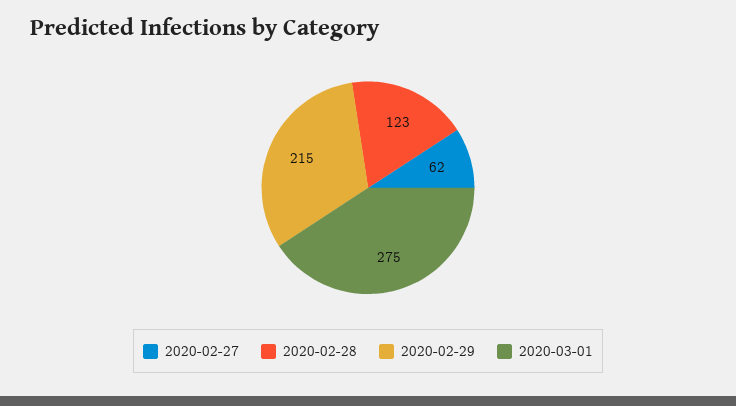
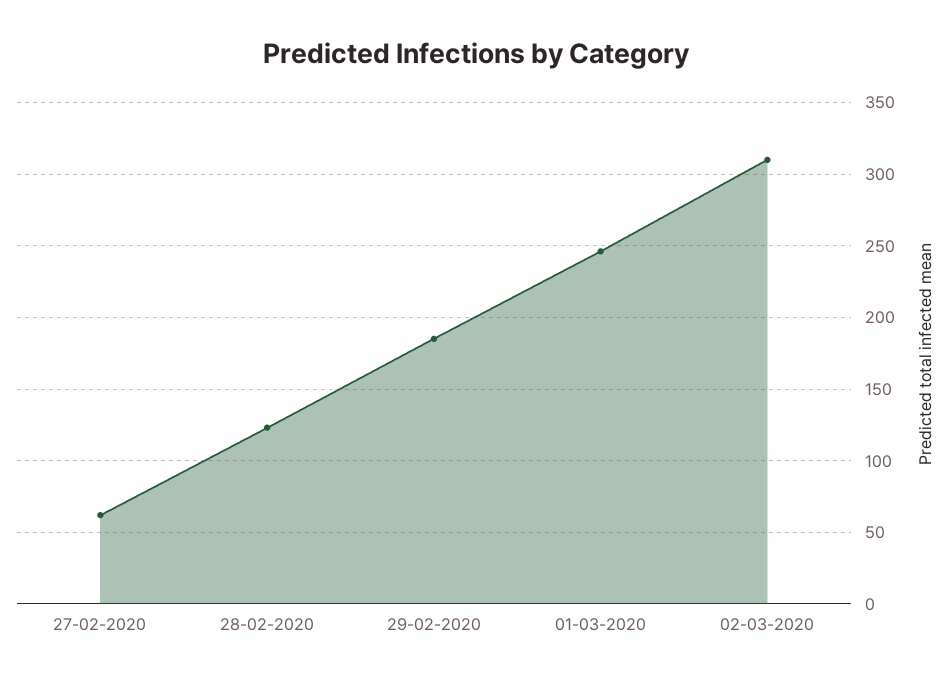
2020-02-29: 215 -> 185
2020-03-01: 275 -> 245
02-03-2020: none -> 310

